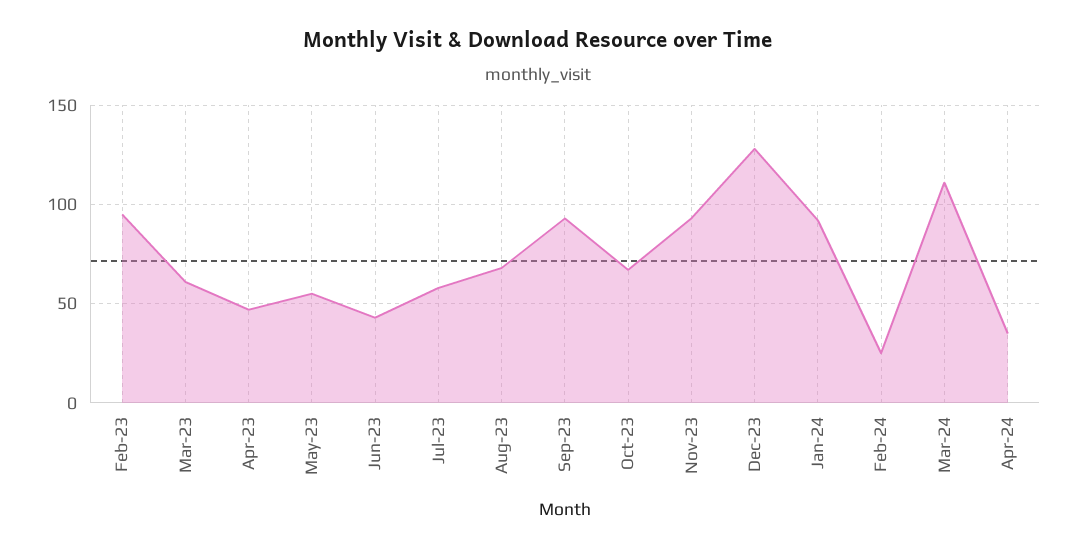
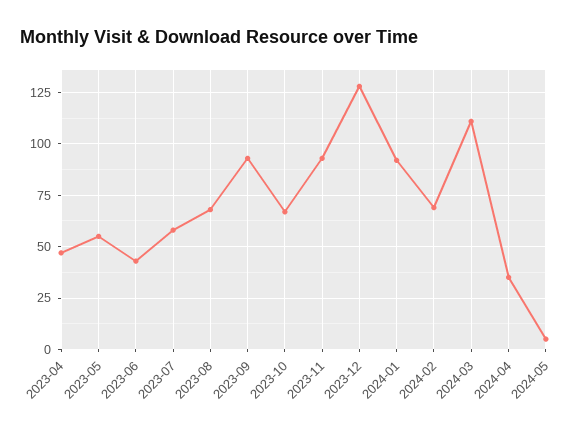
Feb-23: 95 -> none
Mar-23: 60 -> none
Feb-24: 25 -> 70
2024-05: none -> 5

